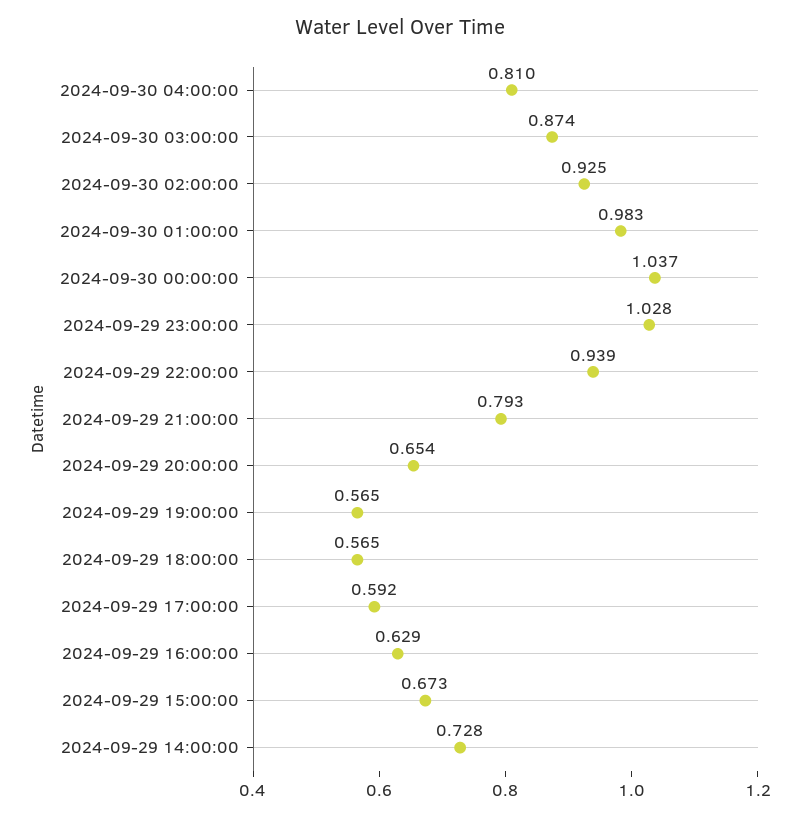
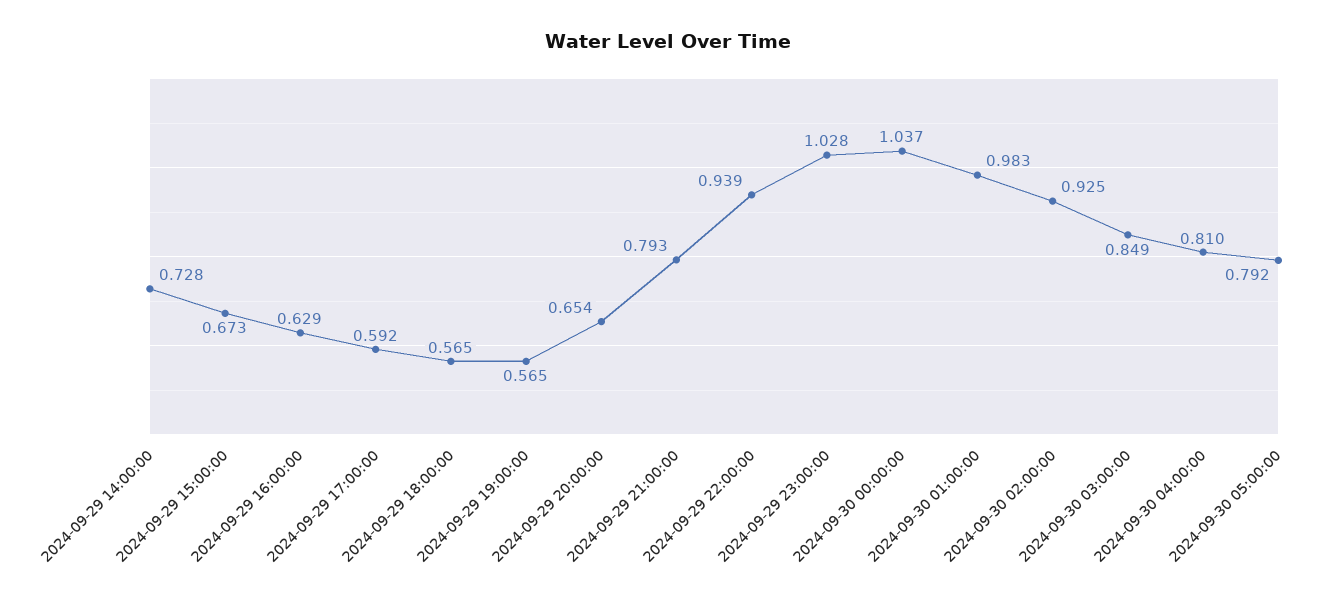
2024-09-30 03:00:00: 0.874 -> 0.849
2024-09-30 05:00:00: none -> 0.792

